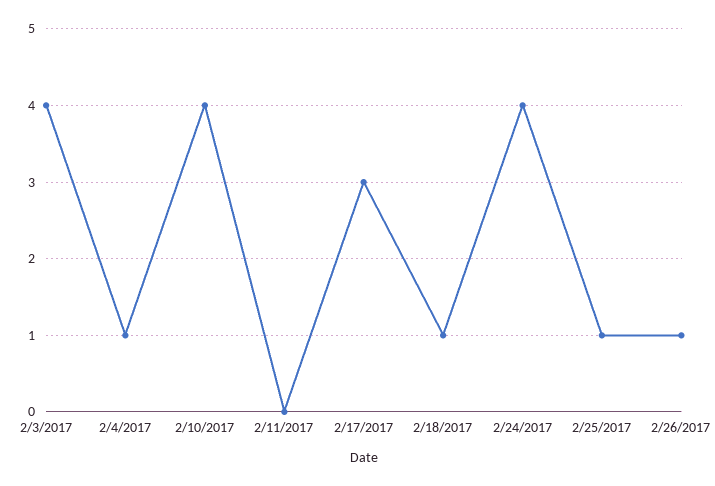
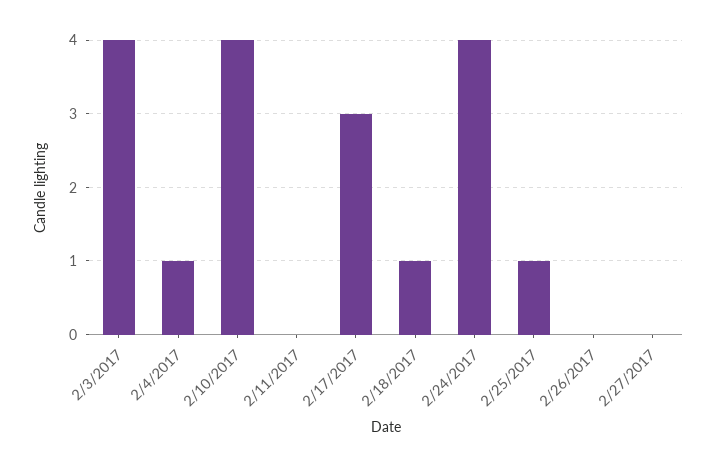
2/26/2017: 1 -> 0
2/27/2017: none -> 0

